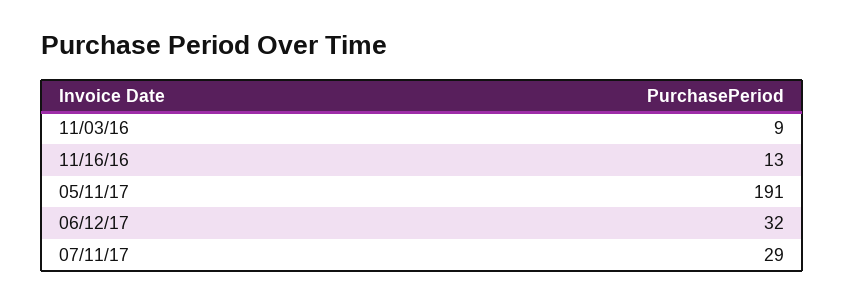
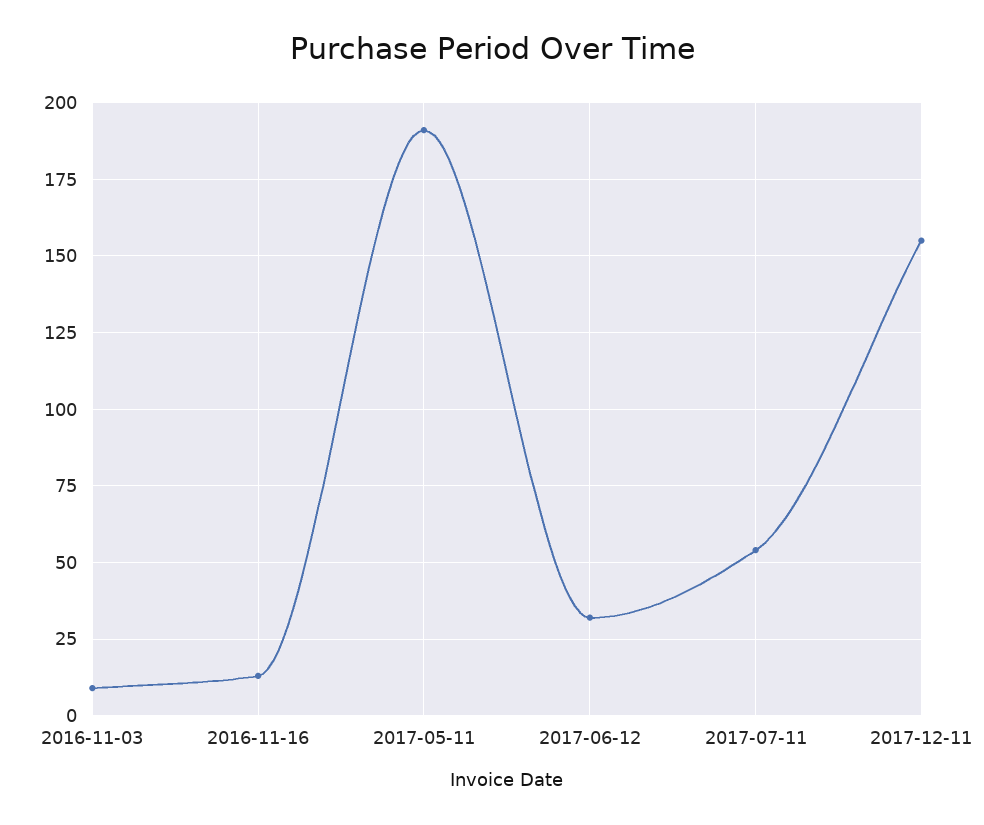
07/11/17: 29 -> 55
2017-12-11: none -> 155

